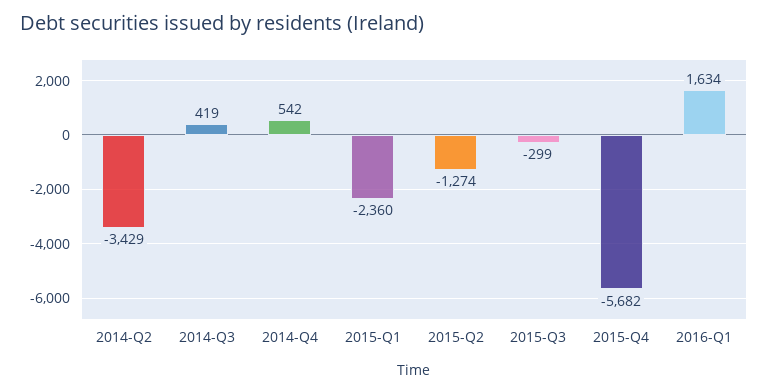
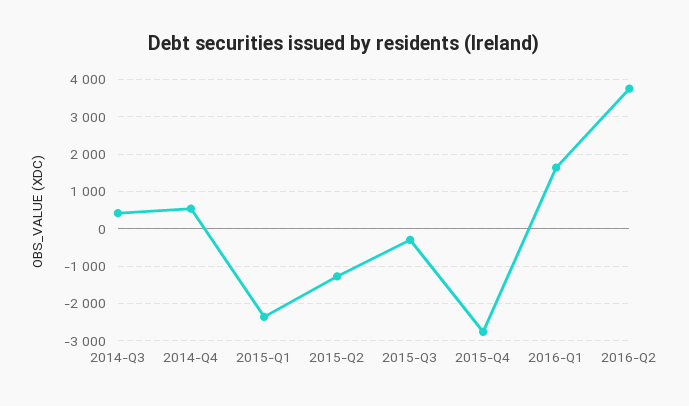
2014-Q2: -3429 -> none
2015-Q4: -5682 -> -2800
2016-Q2: none -> 3800

